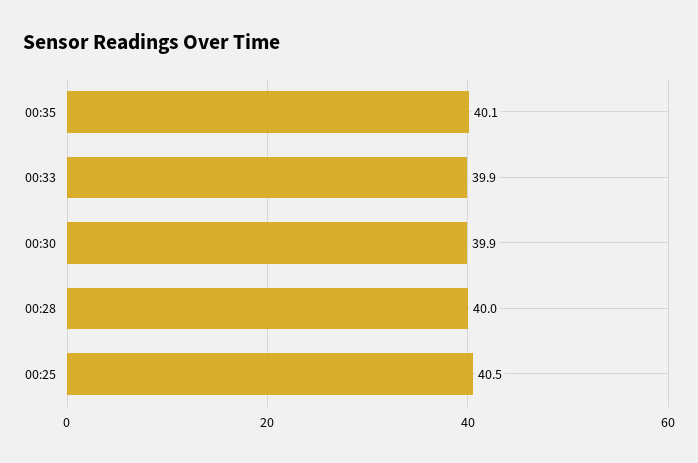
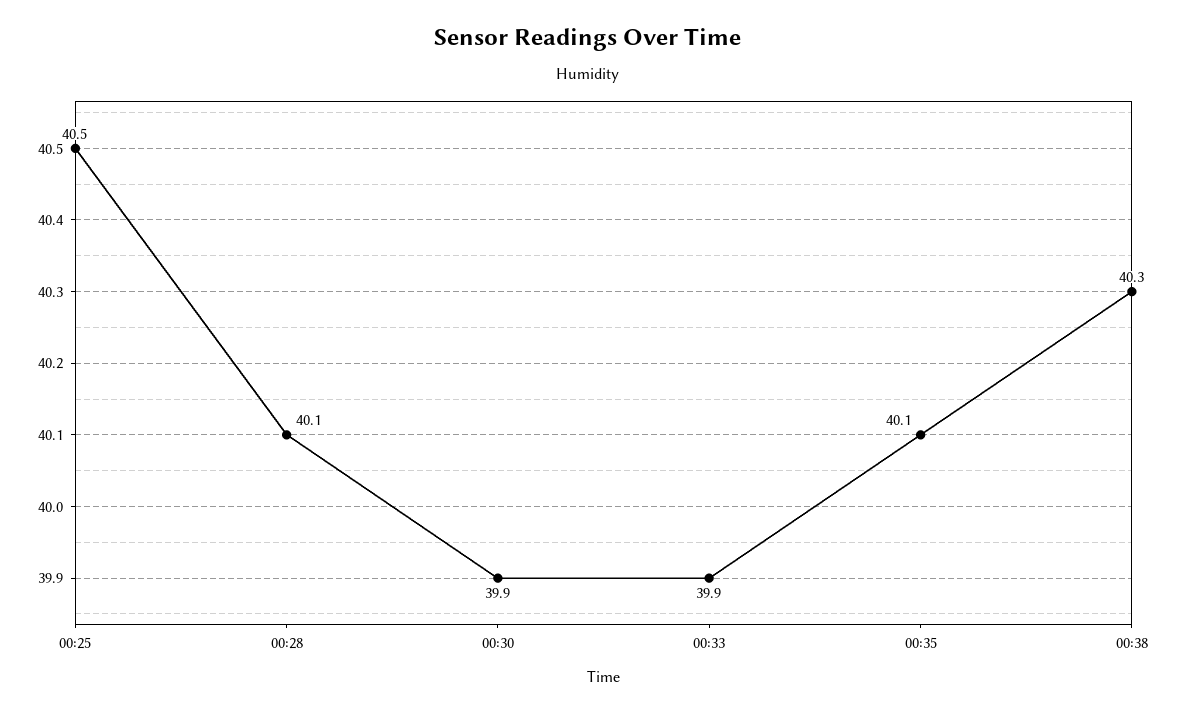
00:28: 40 -> 40.1
00:38: none -> 40.3

